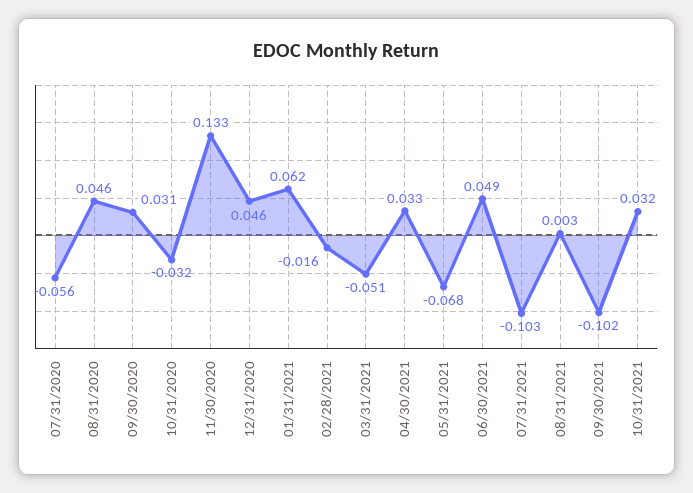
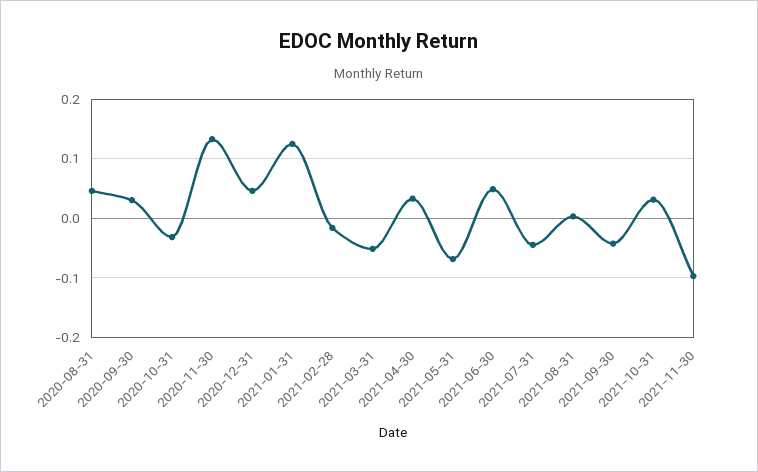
07/31/2020: -0.056 -> none
01/31/2021: 0.062 -> 0.12
07/31/2021: -0.103 -> -0.04
09/30/2021: -0.102 -> -0.04
2021-11-30: none -> -0.1

